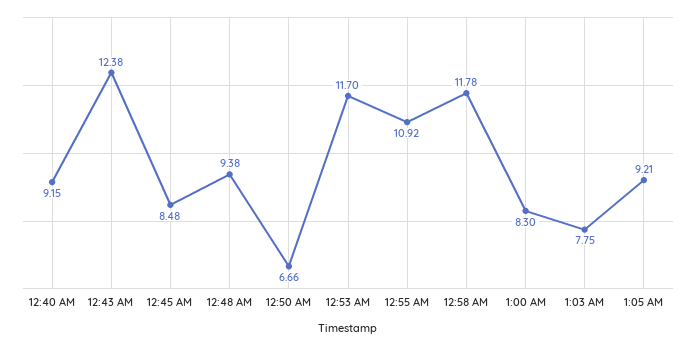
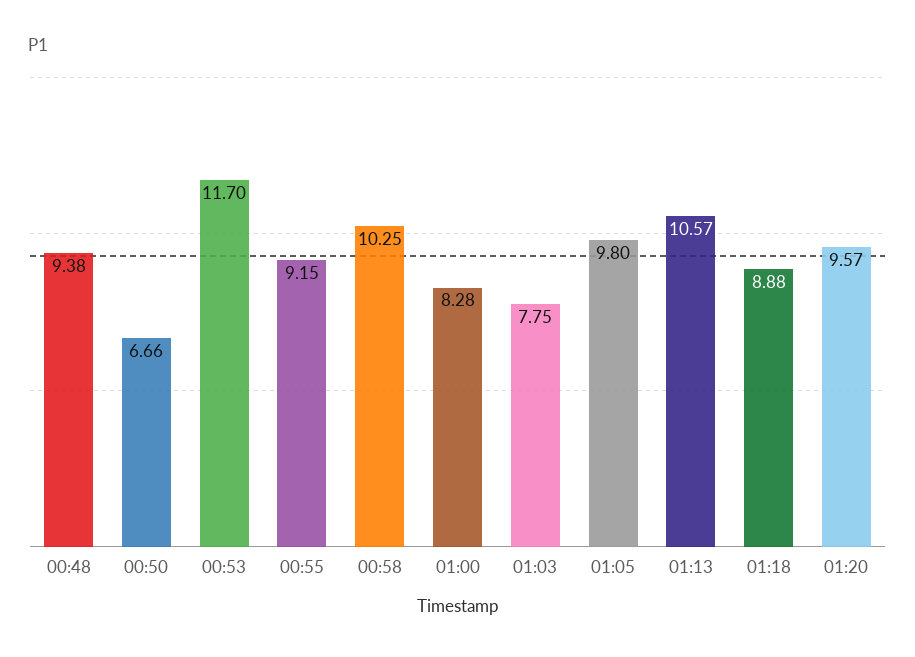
12:40 AM: 9.15 -> none
12:43 AM: 12.38 -> none
12:45 AM: 8.48 -> none
12:55 AM: 10.92 -> 9.15
12:58 AM: 11.78 -> 10.25
1:00 AM: 8.3 -> 8.28
1:05 AM: 9.21 -> 9.8
01:13: none -> 10.57
01:18: none -> 8.88
01:20: none -> 9.57

